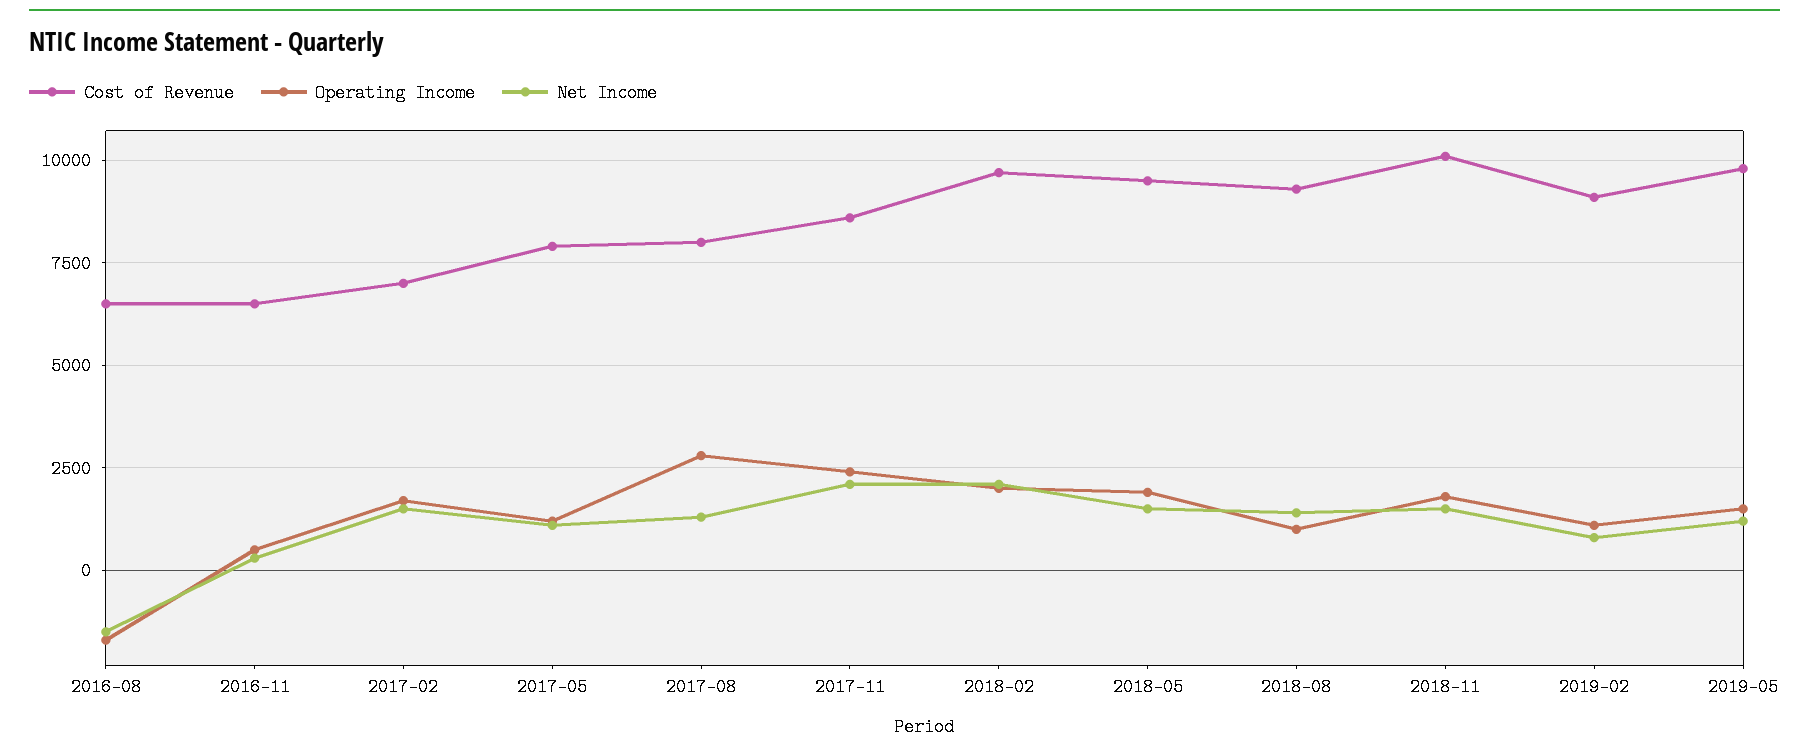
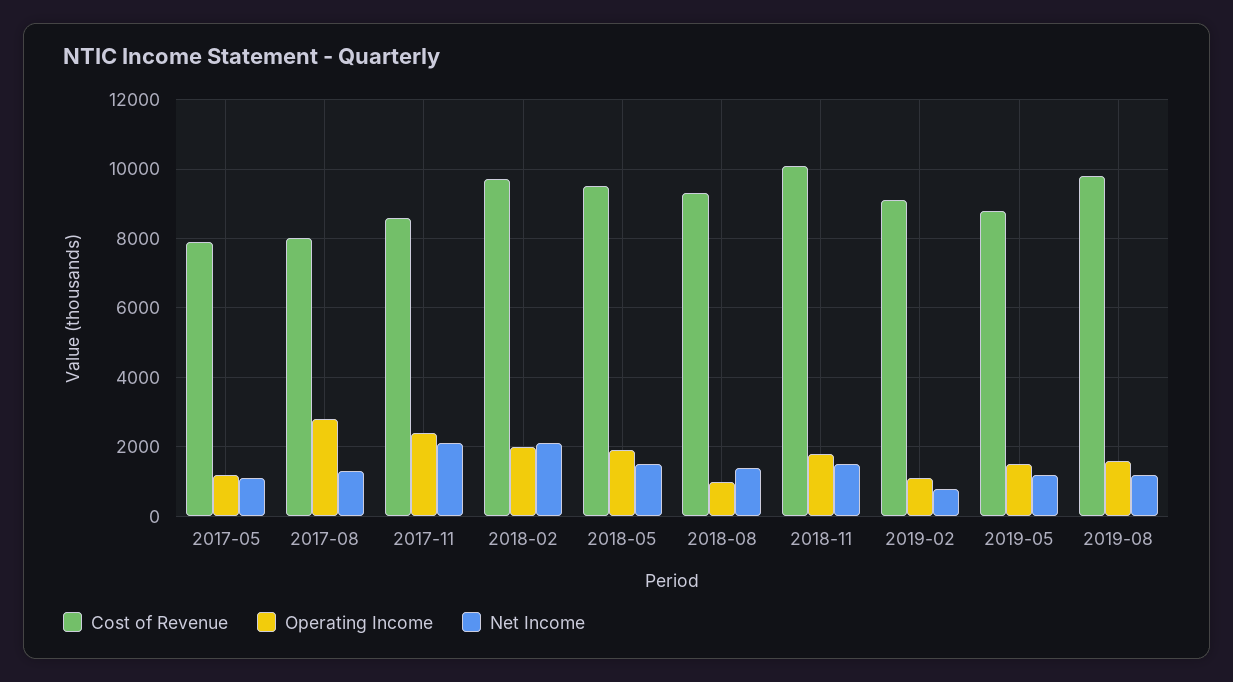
Cost of Revenue, 2016-08: 6500 -> none
Operating Income, 2016-08: -1750 -> none
Net Income, 2016-08: -1500 -> none
Cost of Revenue, 2016-11: 6500 -> none
Operating Income, 2016-11: 500 -> none
Net Income, 2016-11: 250 -> none
Cost of Revenue, 2017-02: 7000 -> none
Operating Income, 2017-02: 1750 -> none
Net Income, 2017-02: 1500 -> none
Cost of Revenue, 2019-05: 9750 -> 8800
Cost of Revenue, 2019-08: none -> 9800
Operating Income, 2019-08: none -> 1600
Net Income, 2019-08: none -> 1200

